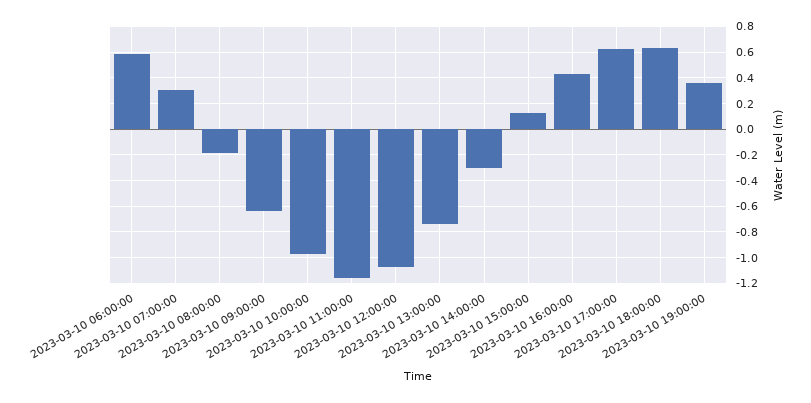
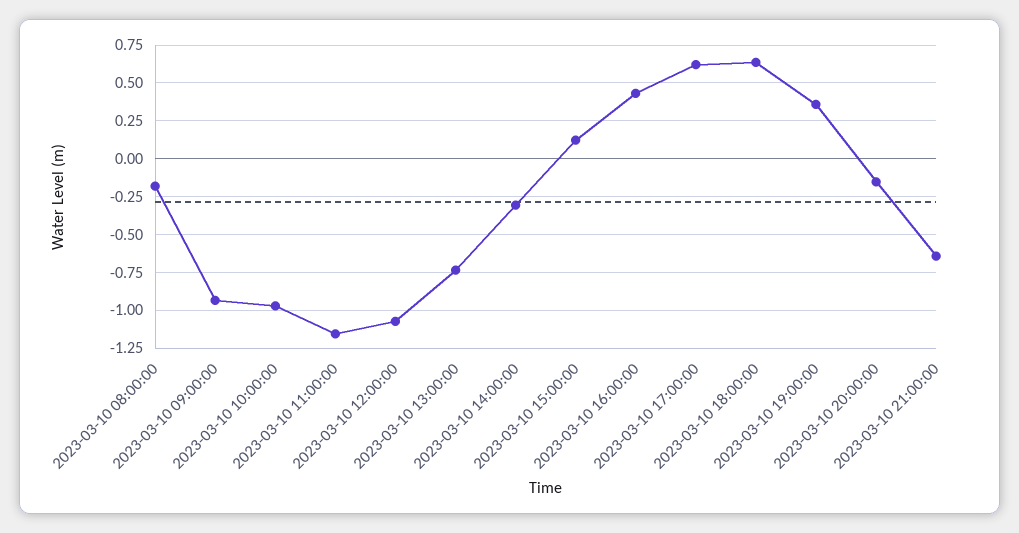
2023-03-10 06:00:00: 0.6 -> none
2023-03-10 07:00:00: 0.3 -> none
2023-03-10 09:00:00: -0.65 -> -0.95
2023-03-10 20:00:00: none -> -0.15
2023-03-10 21:00:00: none -> -0.65

